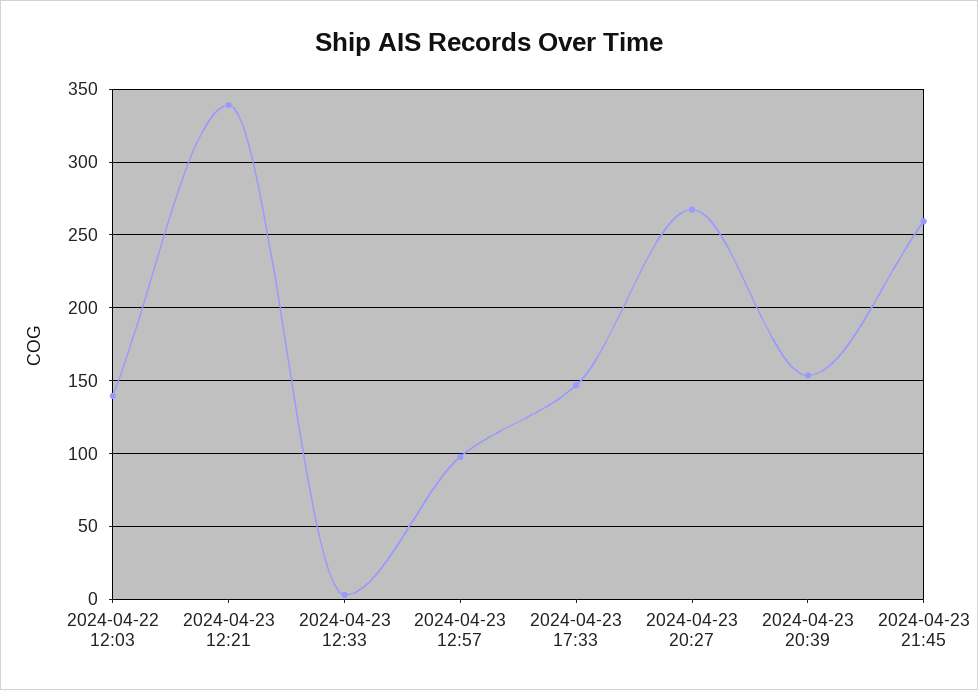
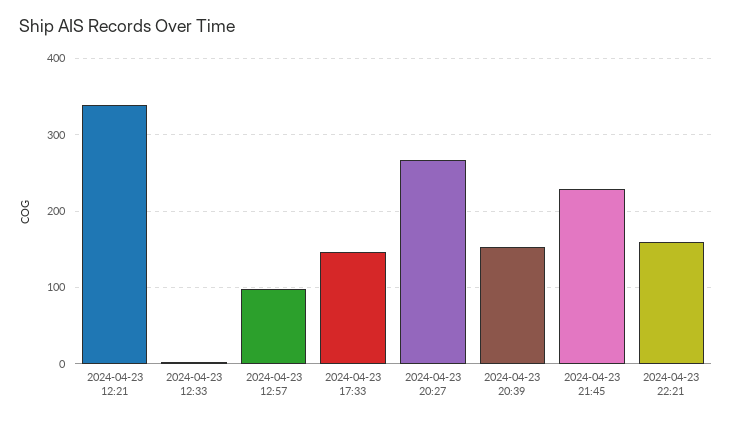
2024-04-22 12:03: 140 -> none
2024-04-23 21:45: 260 -> 230
2024-04-23 22:21: none -> 160

